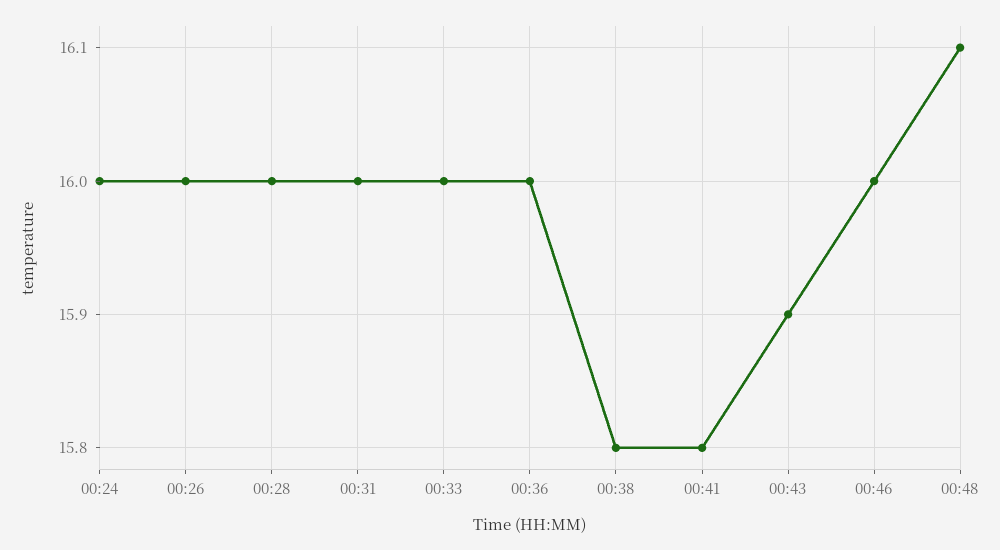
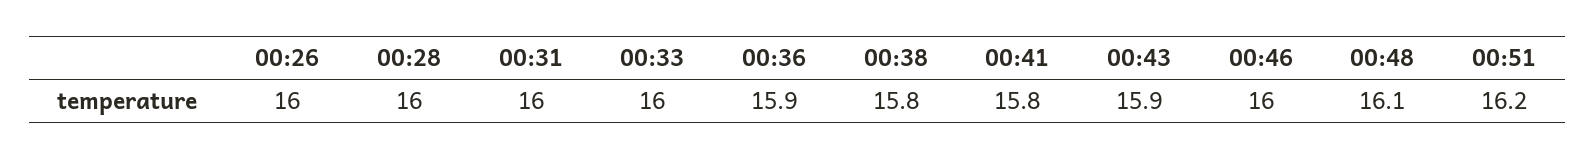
00:24: 16 -> none
00:36: 16 -> 15.9
00:51: none -> 16.2

